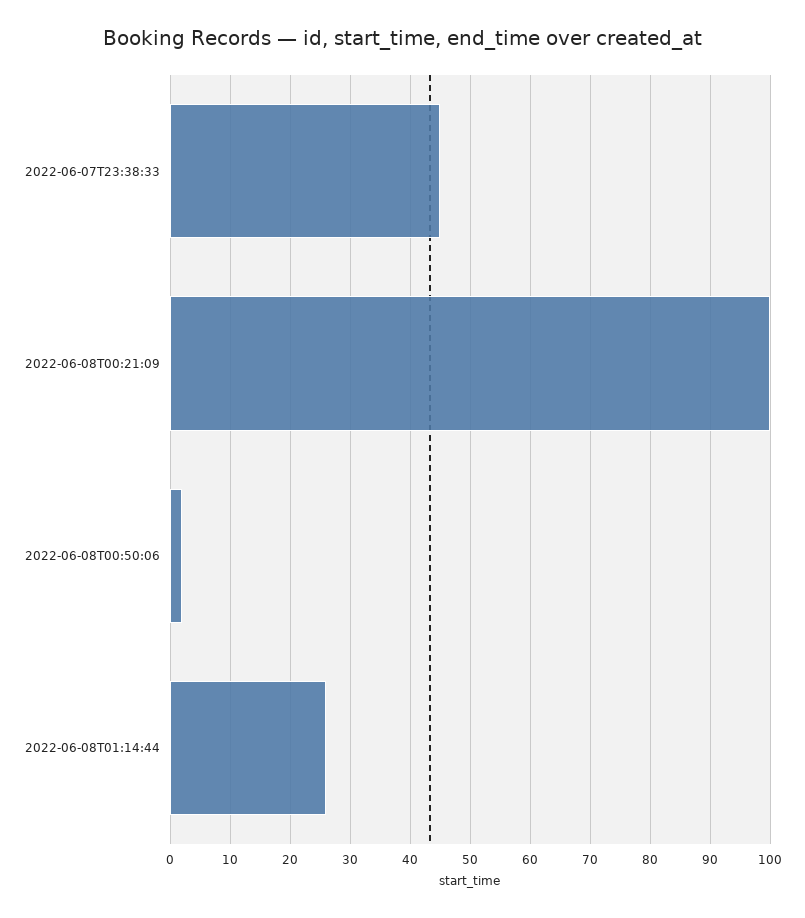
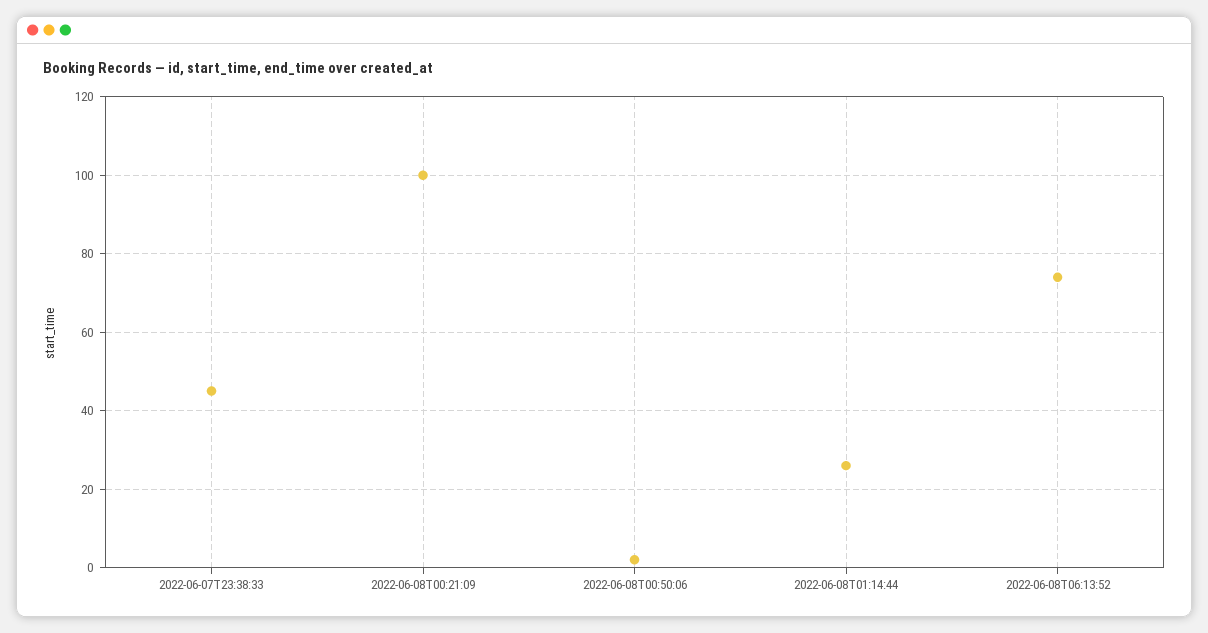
2022-06-08T06:13:52: none -> 75

